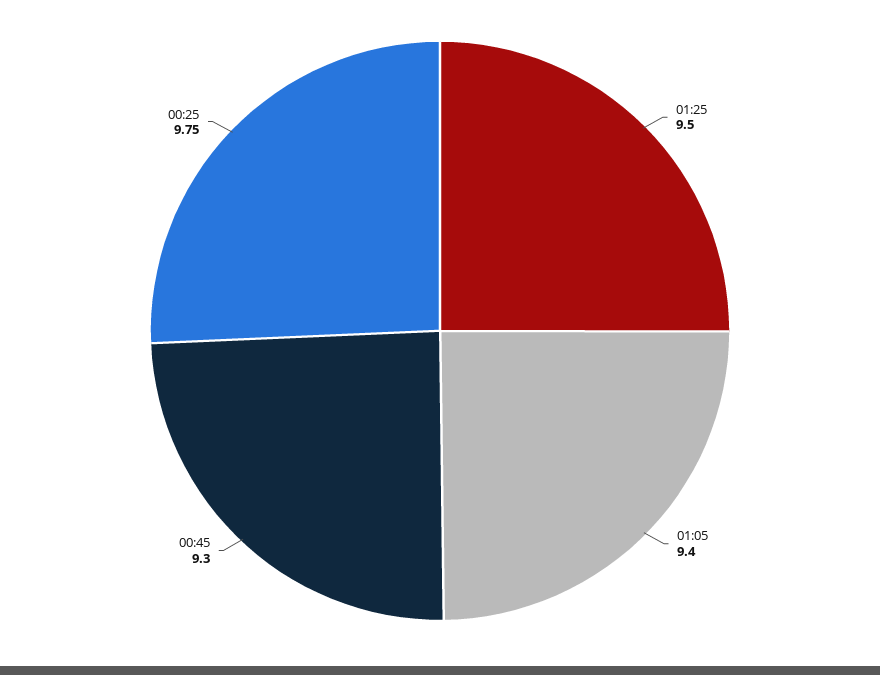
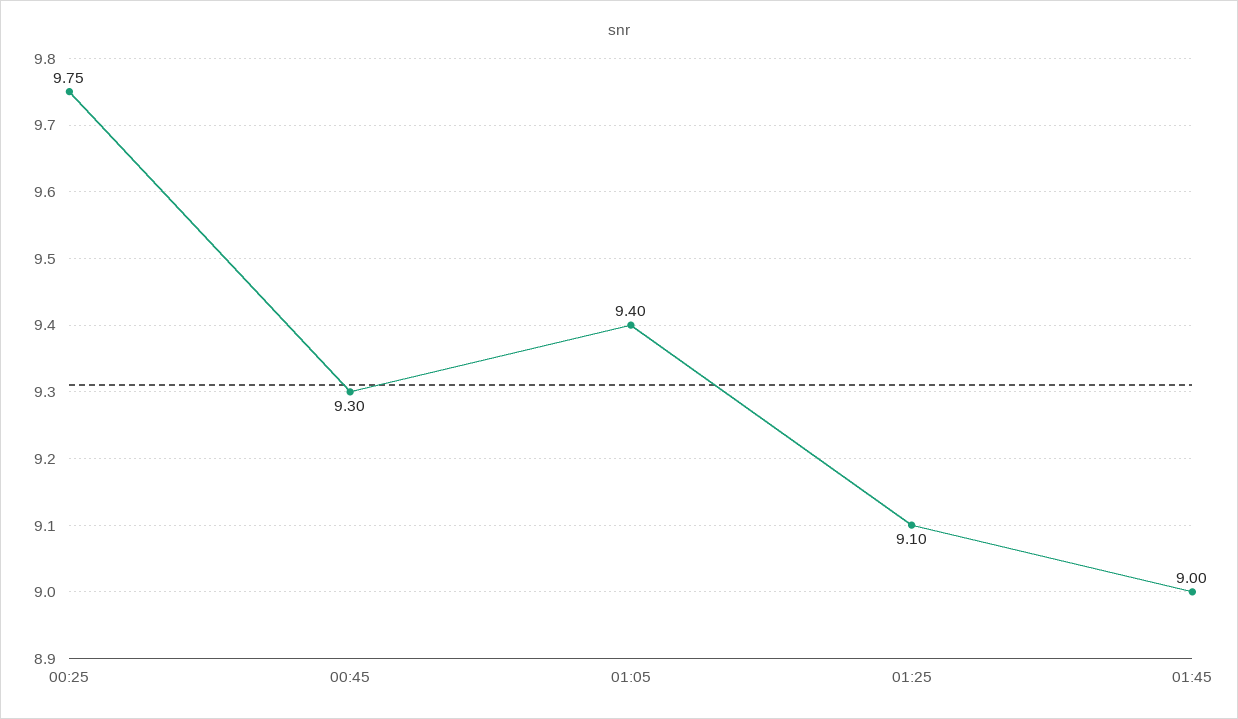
01:25: 9.5 -> 9.1
01:45: none -> 9

